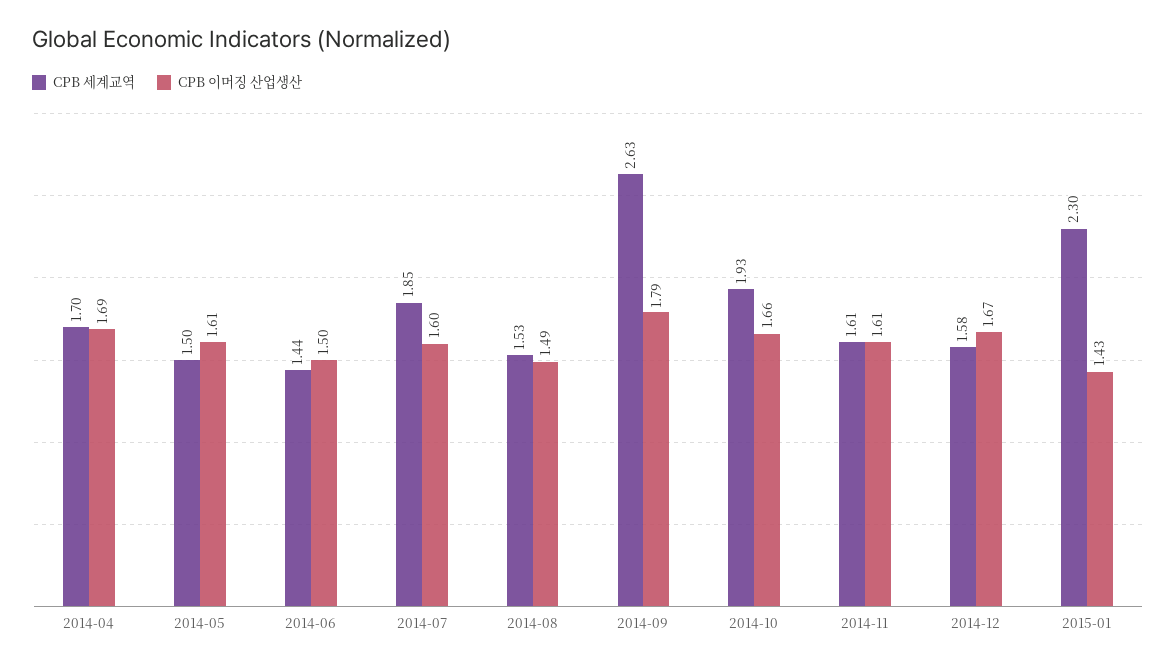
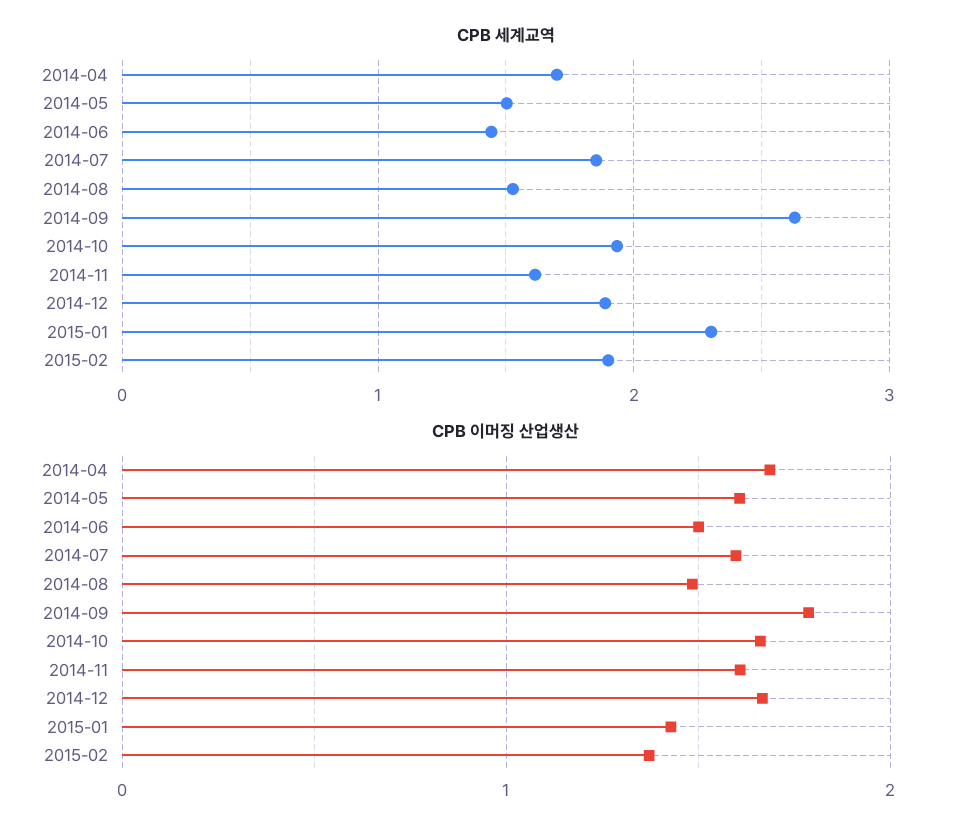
CPB 세계교역, 2014-12: 1.58 -> 1.9
CPB 세계교역, 2015-02: none -> 1.9
CPB 이머징 산업생산, 2015-02: none -> 1.4

